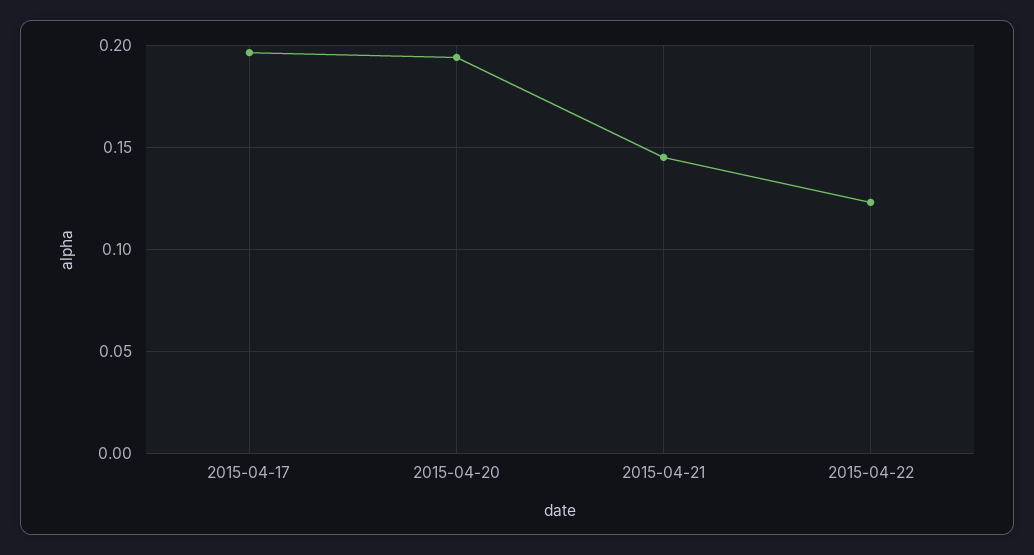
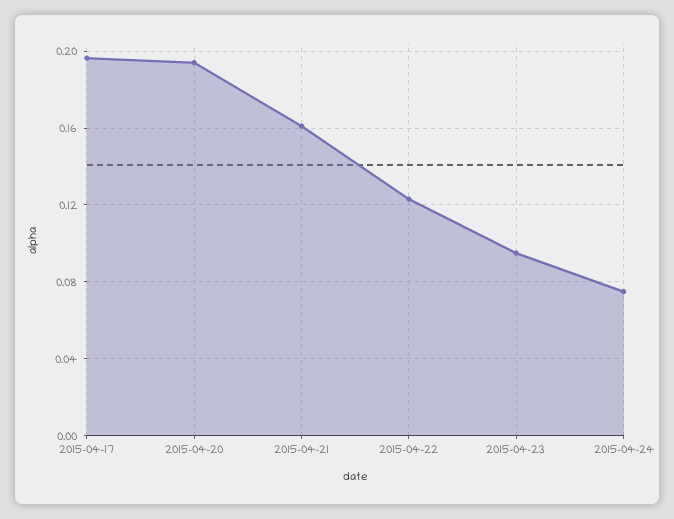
2015-04-21: 0.145 -> 0.16
2015-04-23: none -> 0.095
2015-04-24: none -> 0.075

